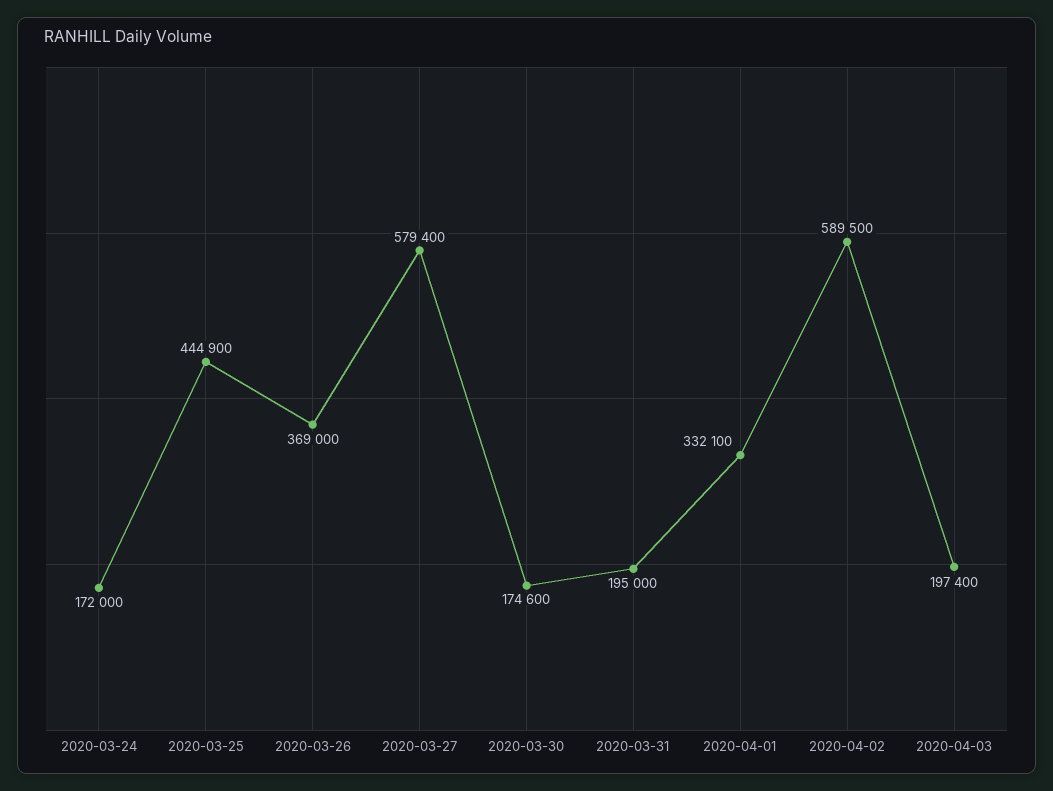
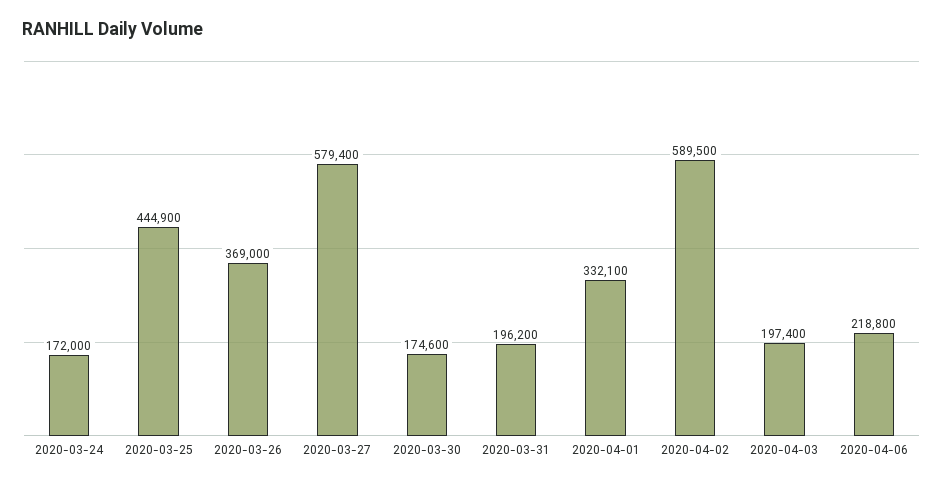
2020-03-31: 195000 -> 196200
2020-04-06: none -> 218800

